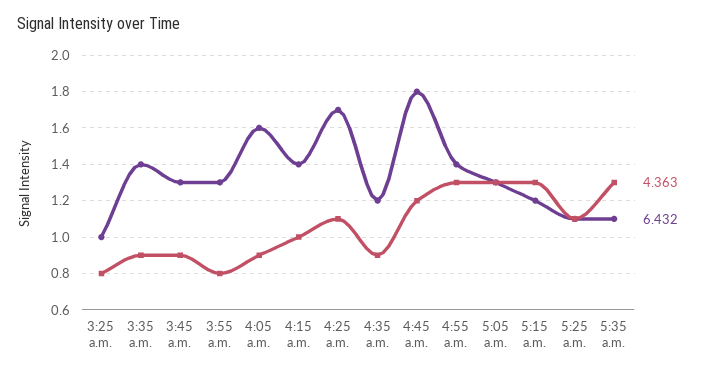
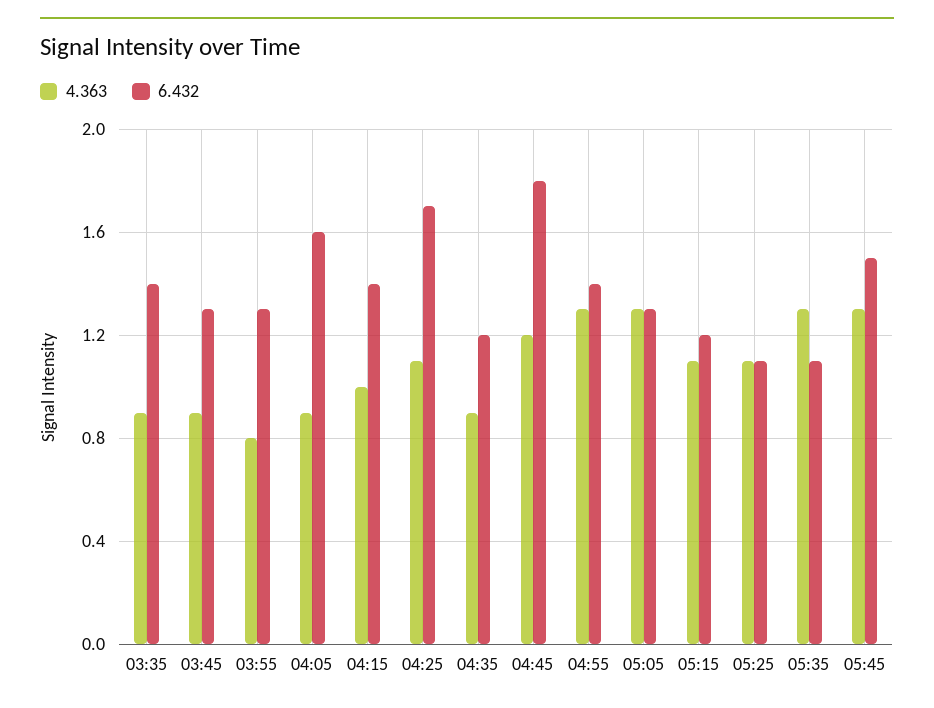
4.363, 3:25 a.m.: 0.8 -> none
6.432, 3:25 a.m.: 1 -> none
4.363, 5:15 a.m.: 1.3 -> 1.1
4.363, 05:45: none -> 1.3
6.432, 05:45: none -> 1.5

